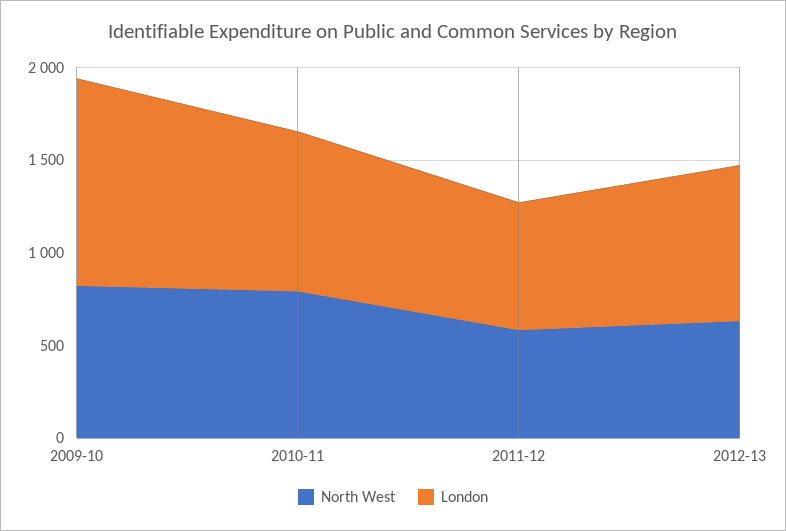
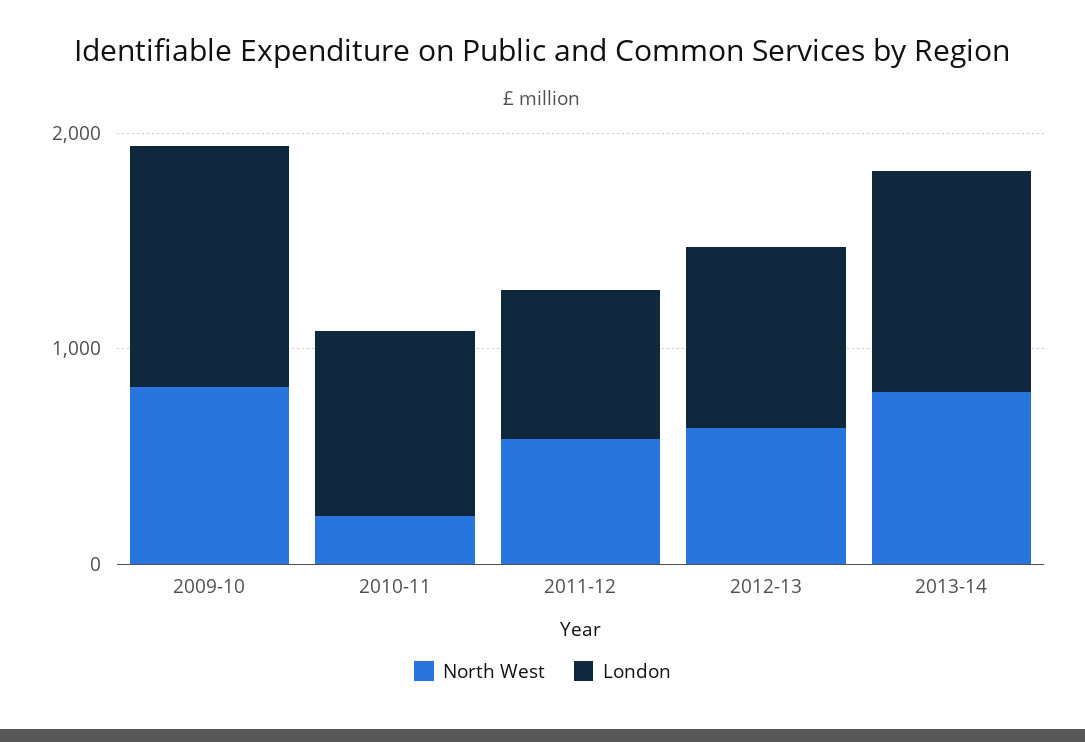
North West, 2010-11: 800 -> 200
North West, 2013-14: none -> 800
London, 2013-14: none -> 1000

